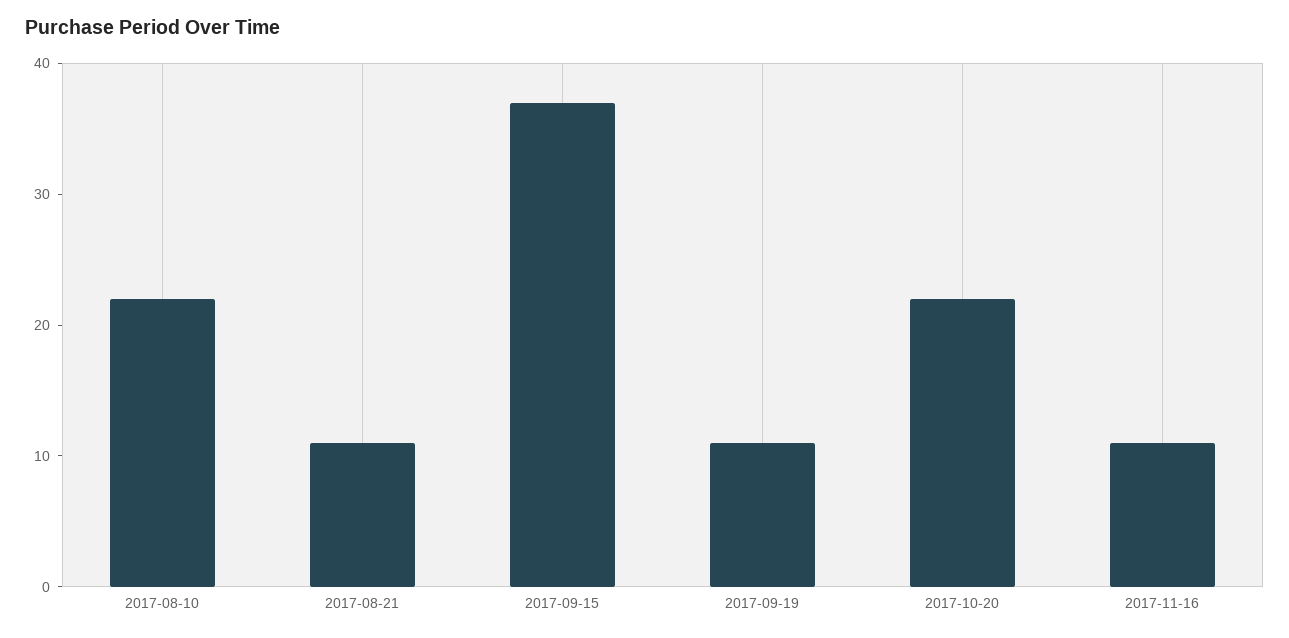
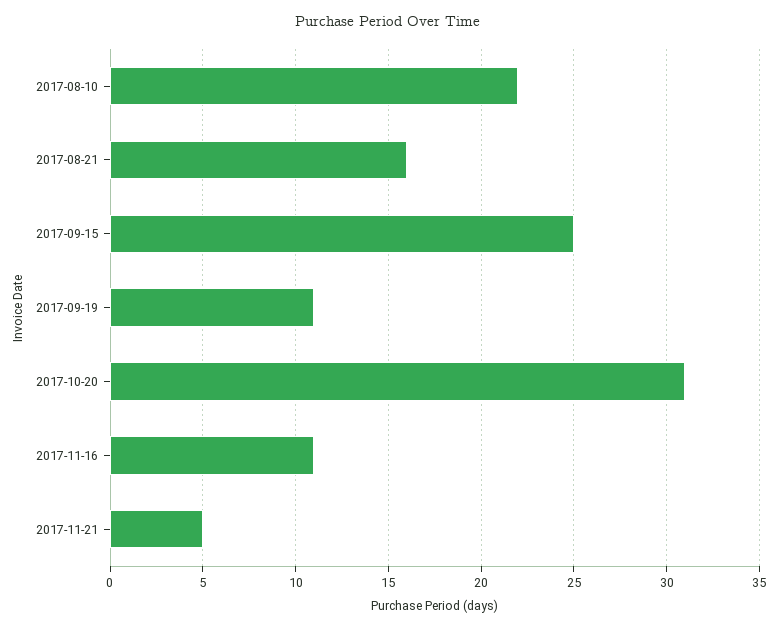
2017-08-21: 11 -> 16
2017-09-15: 37 -> 25
2017-10-20: 22 -> 31
2017-11-21: none -> 5

